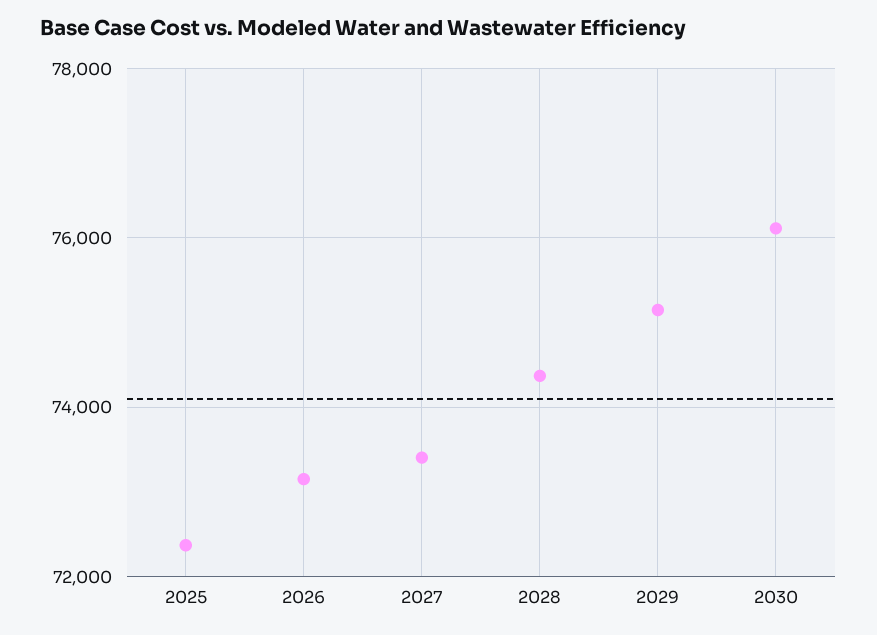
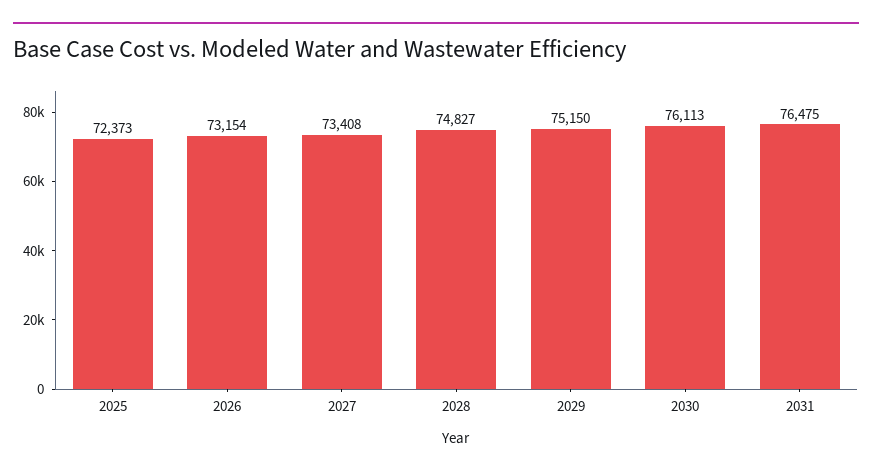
2028: 74400 -> 74827
2031: none -> 76475

